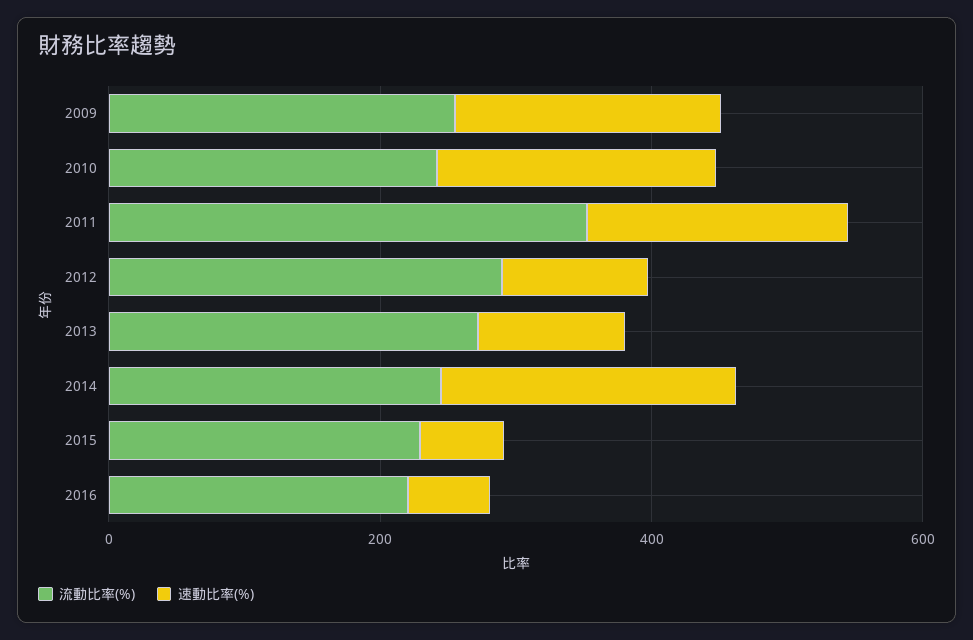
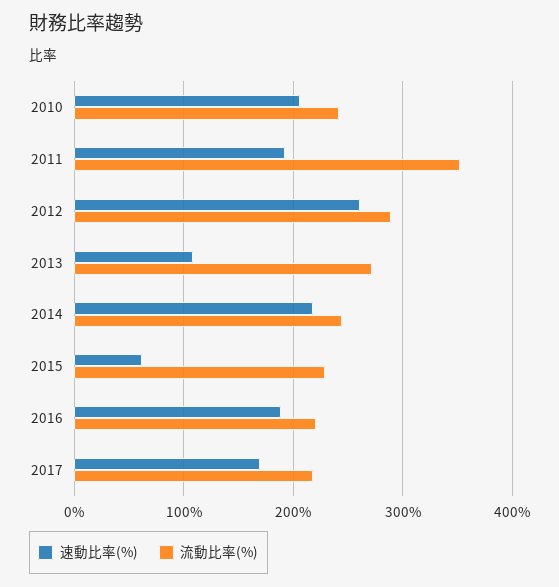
流動比率(%), 2009: 250 -> none
速動比率(%), 2009: 200 -> none
速動比率(%), 2012: 100 -> 260
速動比率(%), 2016: 50 -> 190
速動比率(%), 2017: none -> 170
流動比率(%), 2017: none -> 220

